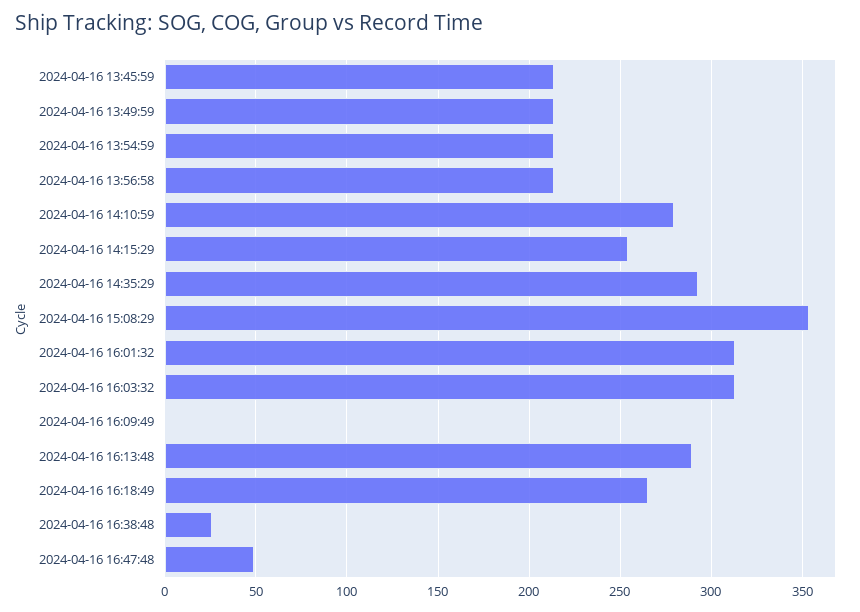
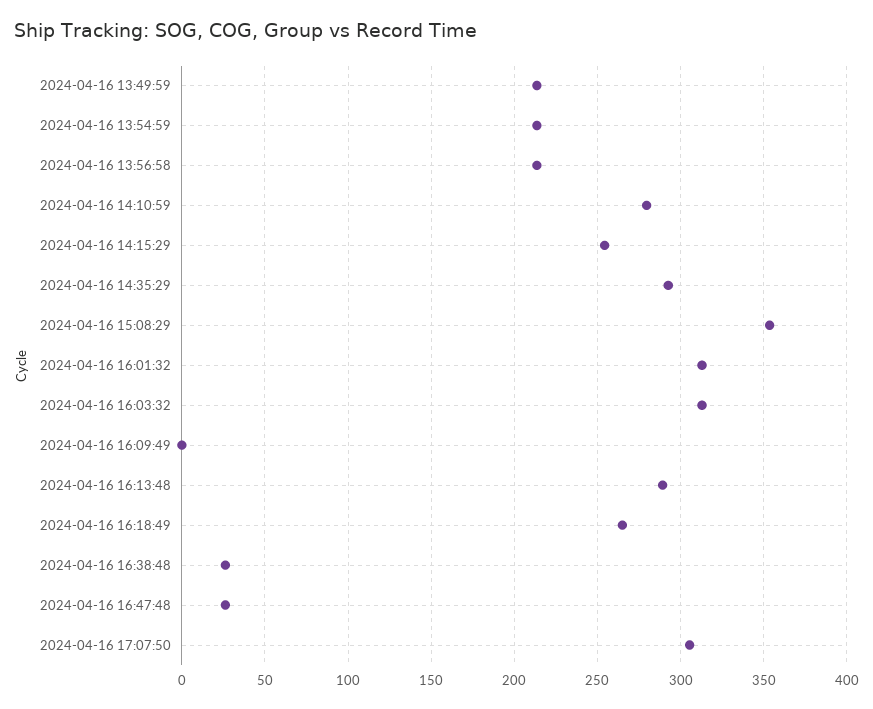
2024-04-16 13:45:59: 215 -> none
2024-04-16 16:47:48: 50 -> 25
2024-04-16 17:07:50: none -> 305

